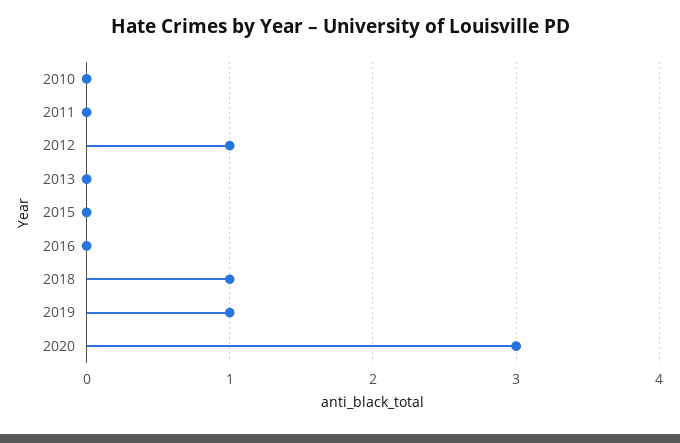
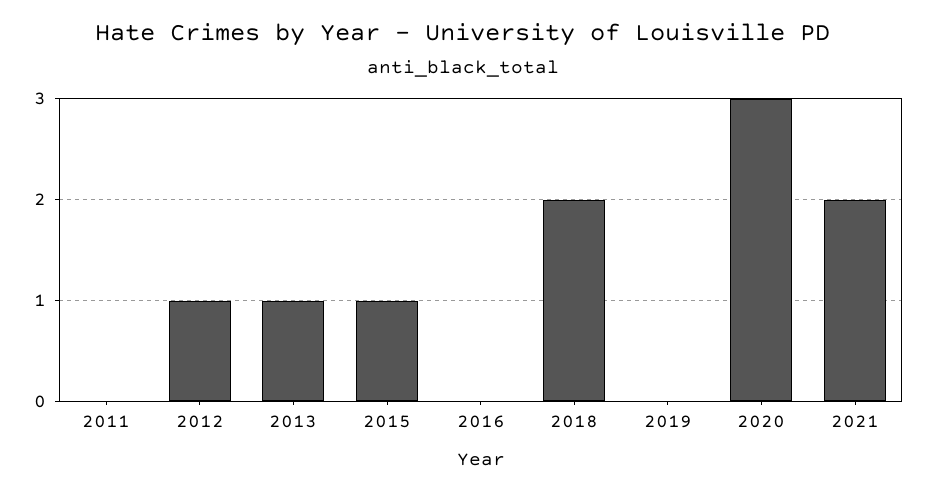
2010: 0 -> none
2013: 0 -> 1
2015: 0 -> 1
2018: 1 -> 2
2019: 1 -> 0
2021: none -> 2

